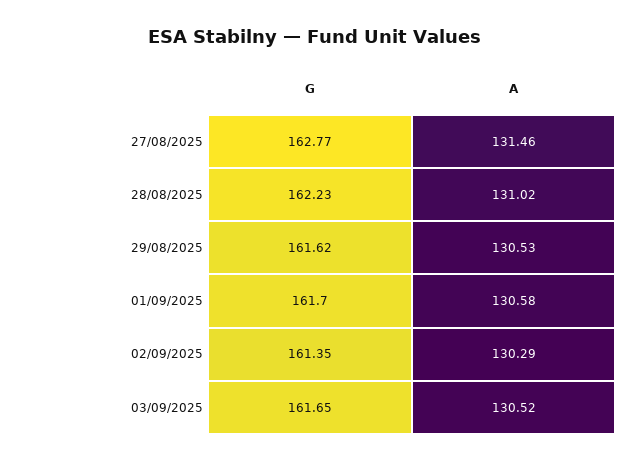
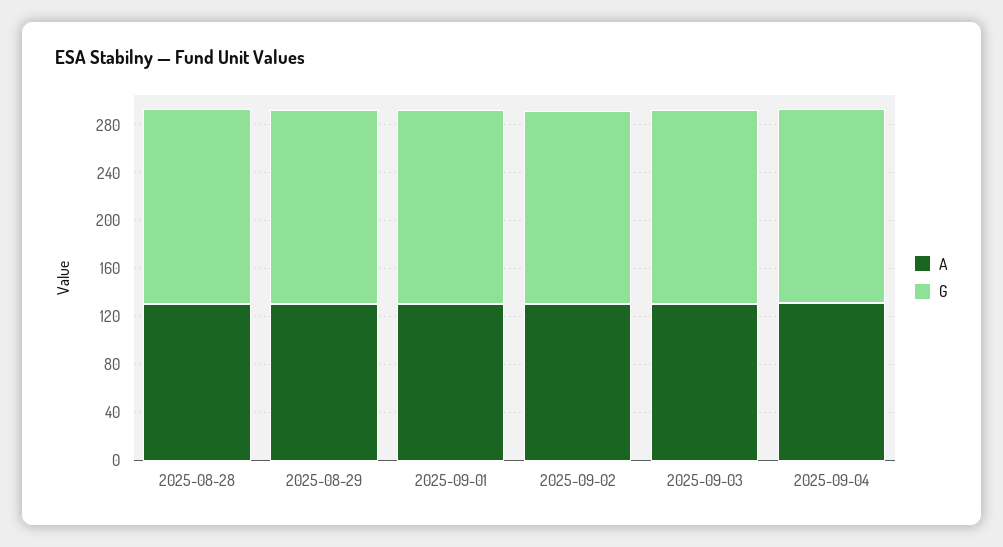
G, 27/08/2025: 162.77 -> none
A, 27/08/2025: 131.46 -> none
A, 2025-09-04: none -> 130
G, 2025-09-04: none -> 160

